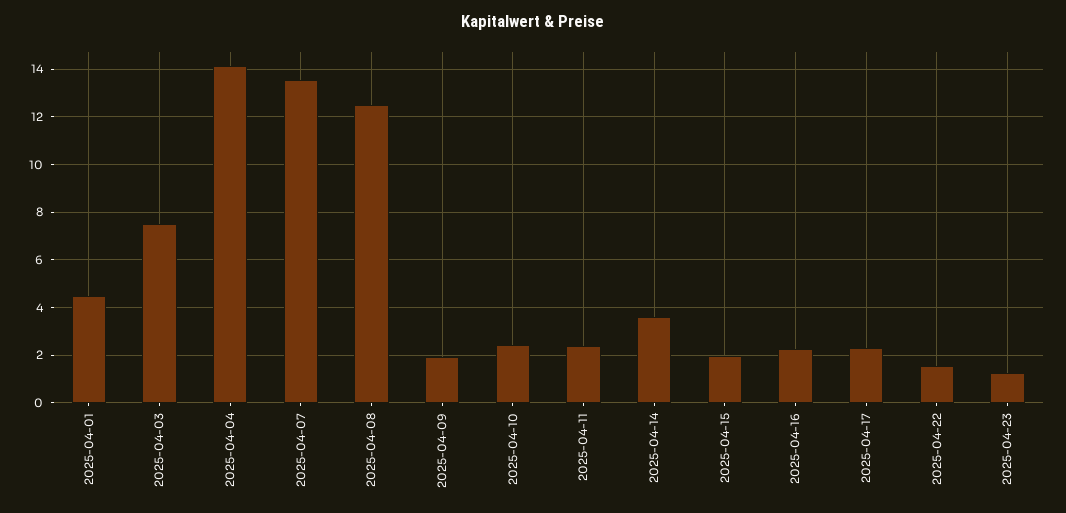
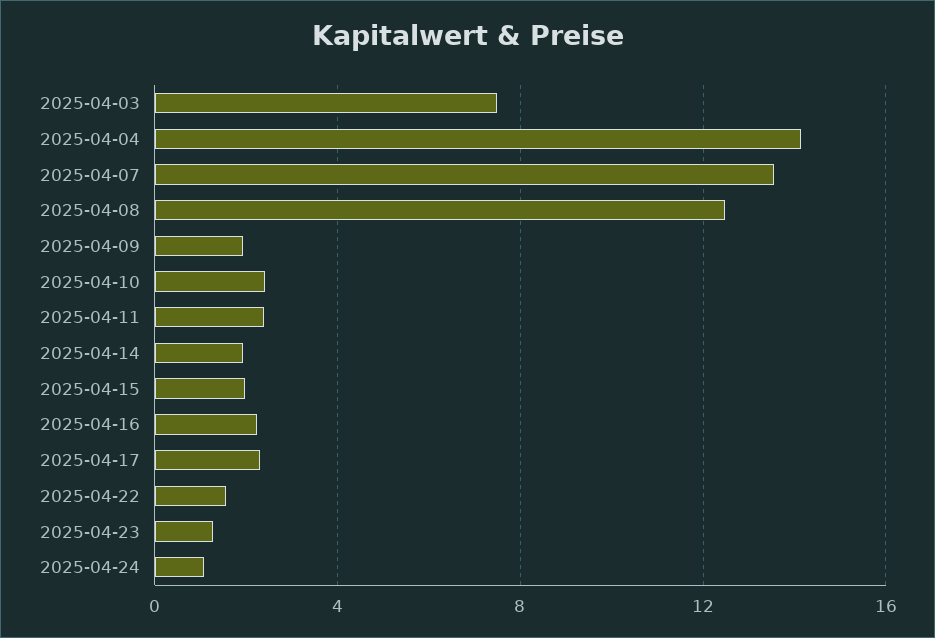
2025-04-01: 4.5 -> none
2025-04-14: 3.5 -> 2
2025-04-24: none -> 1

